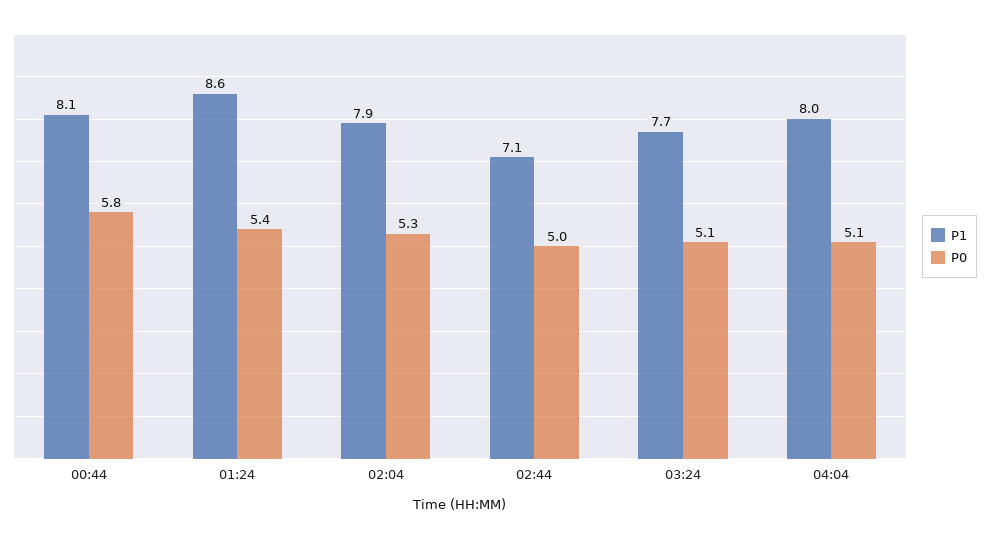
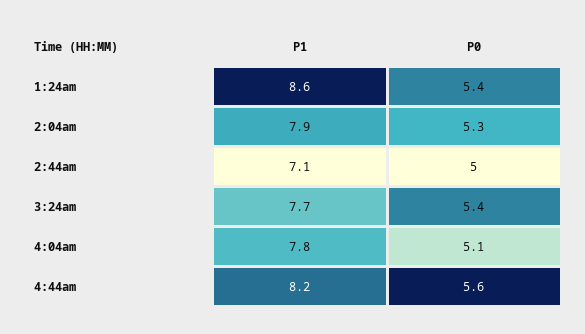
P1, 00:44: 8.1 -> none
P0, 00:44: 5.8 -> none
P0, 03:24: 5.1 -> 5.4
P1, 04:04: 8 -> 7.8
P1, 4:44am: none -> 8.2
P0, 4:44am: none -> 5.6

